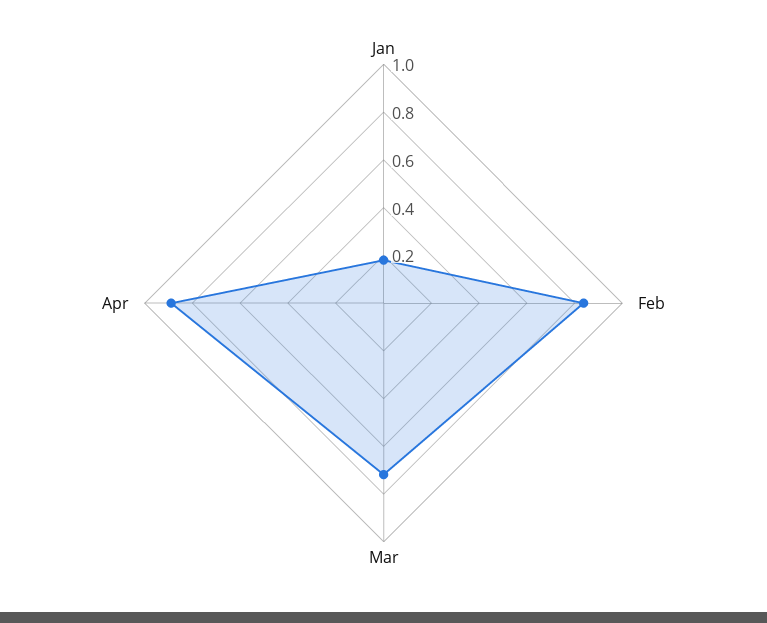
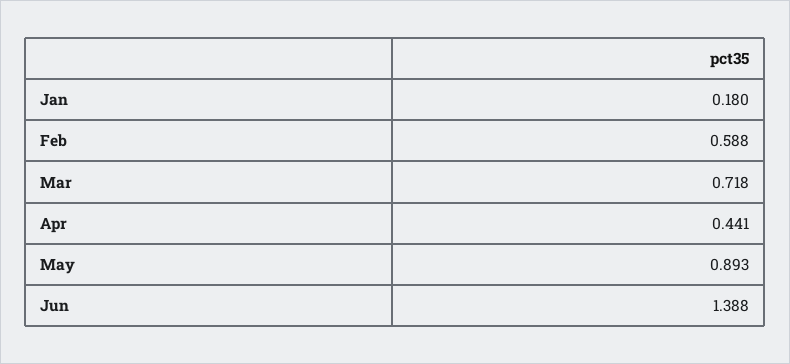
Feb: 0.85 -> 0.588
Apr: 0.9 -> 0.441
May: none -> 0.893
Jun: none -> 1.388

